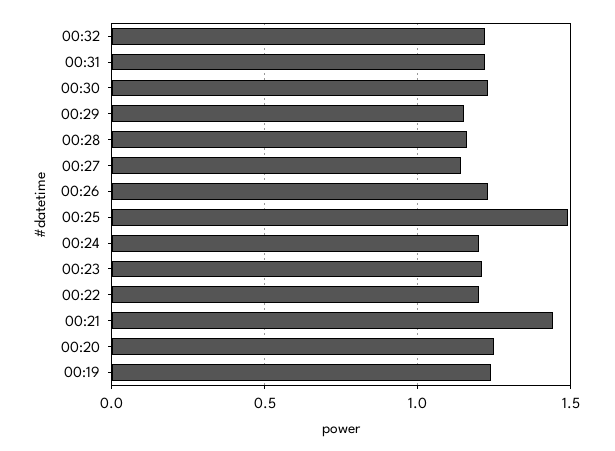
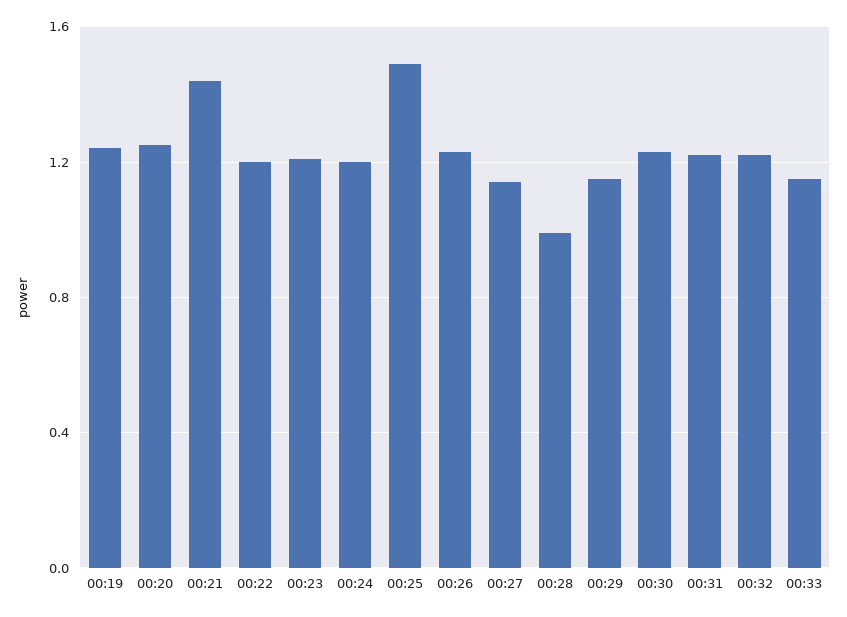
00:28: 1.15 -> 1
00:33: none -> 1.15

